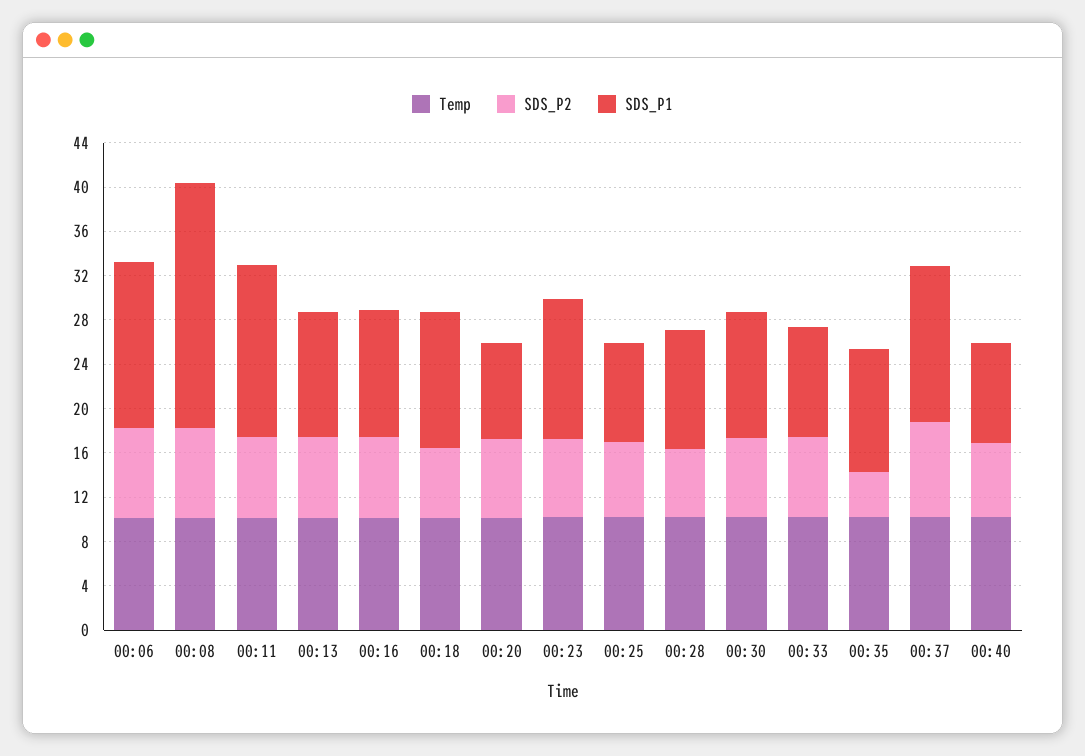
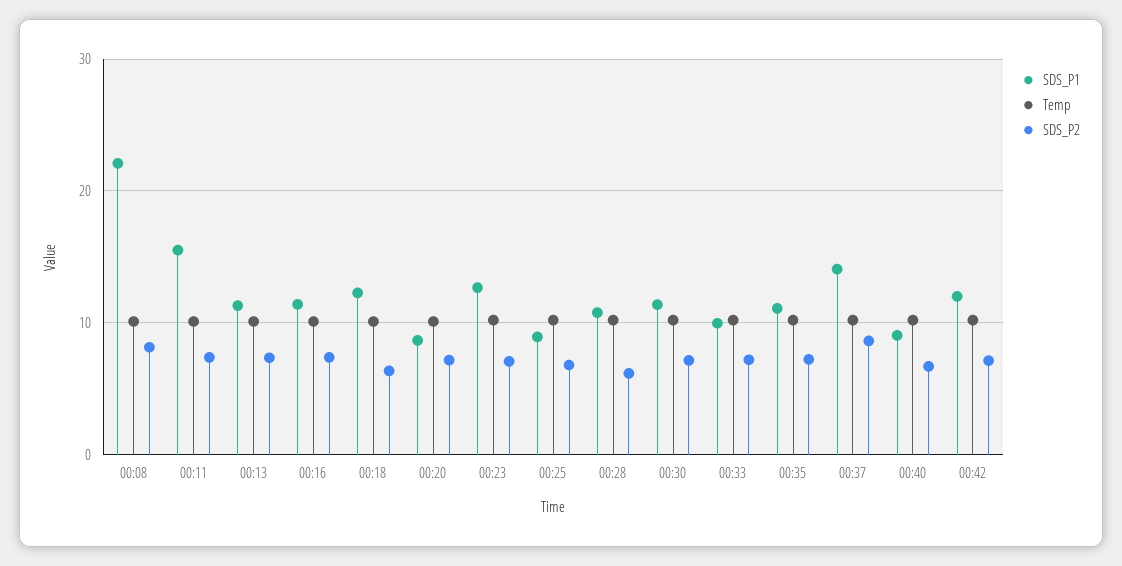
Temp, 00:06: 10 -> none
SDS_P2, 00:06: 8 -> none
SDS_P1, 00:06: 15 -> none
SDS_P2, 00:35: 4 -> 7
SDS_P1, 00:42: none -> 12
Temp, 00:42: none -> 10
SDS_P2, 00:42: none -> 7

